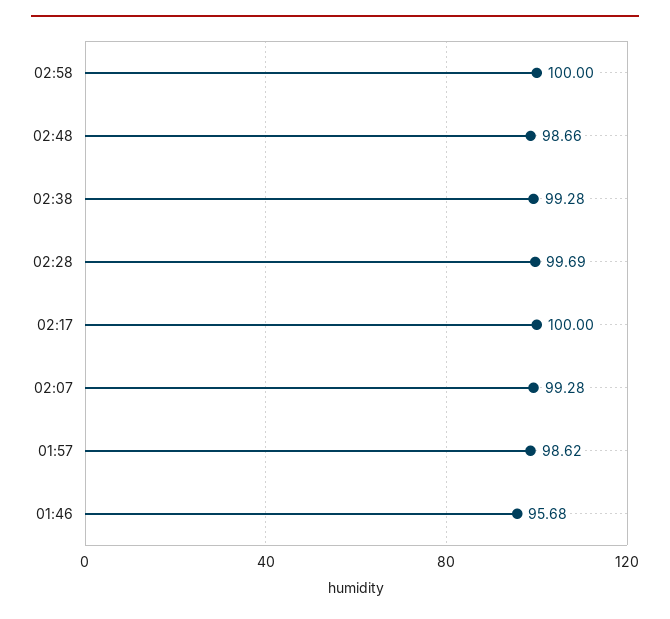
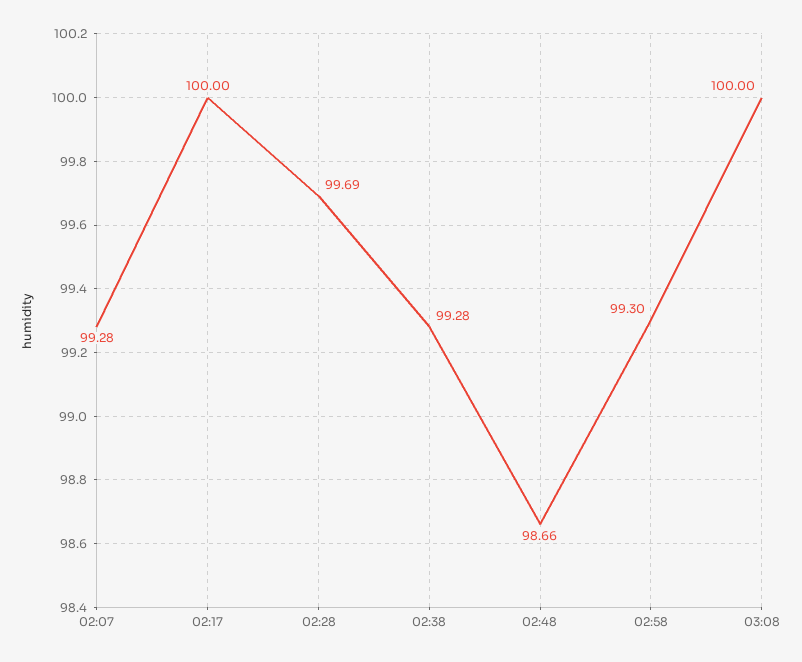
02:58: 100 -> 99.3
01:57: 98.62 -> none
01:46: 95.68 -> none
03:08: none -> 100

